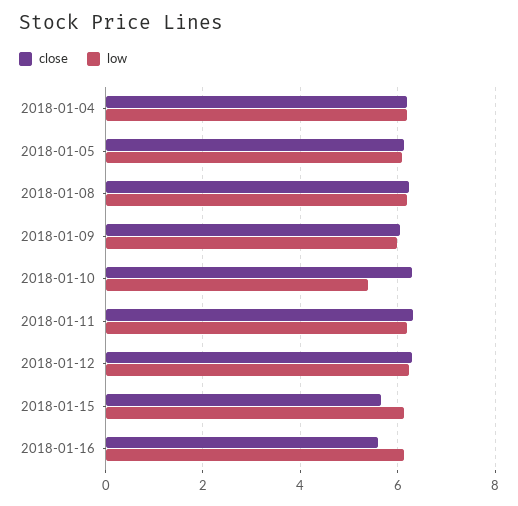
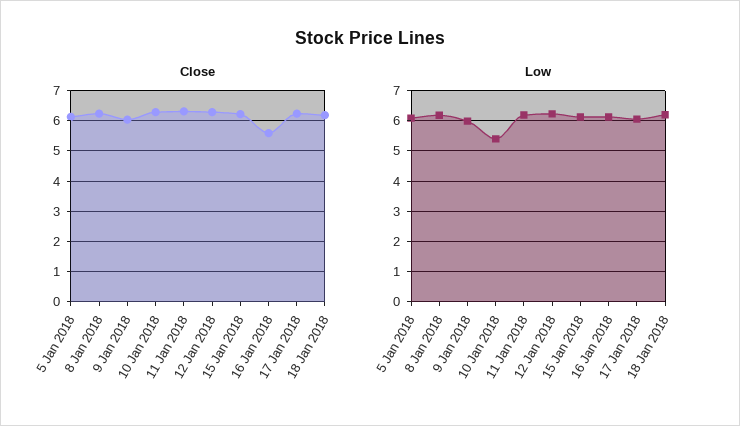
close, 2018-01-04: 6.2 -> none
low, 2018-01-04: 6.2 -> none
close, 2018-01-15: 5.6 -> 6.2
close, 17 Jan 2018: none -> 6.2
close, 18 Jan 2018: none -> 6.2
low, 17 Jan 2018: none -> 6
low, 18 Jan 2018: none -> 6.2

